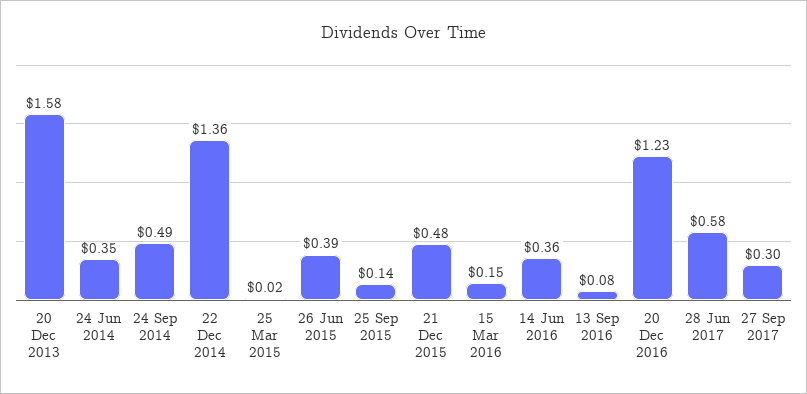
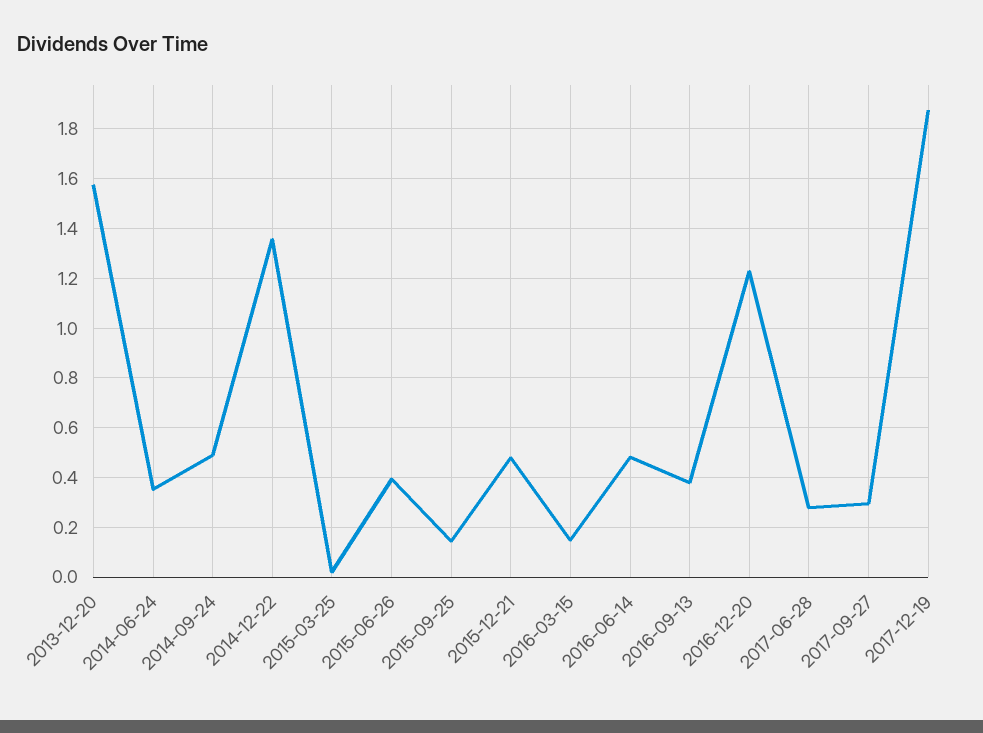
14 Jun 2016: 0.36 -> 0.475
13 Sep 2016: 0.08 -> 0.375
28 Jun 2017: 0.58 -> 0.275
2017-12-19: none -> 1.875

